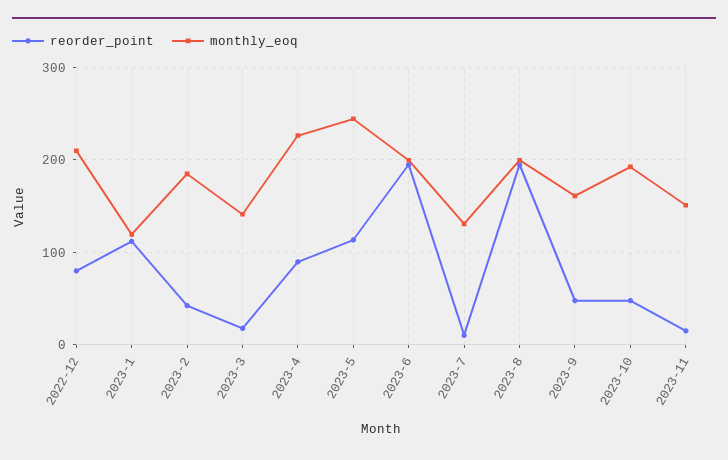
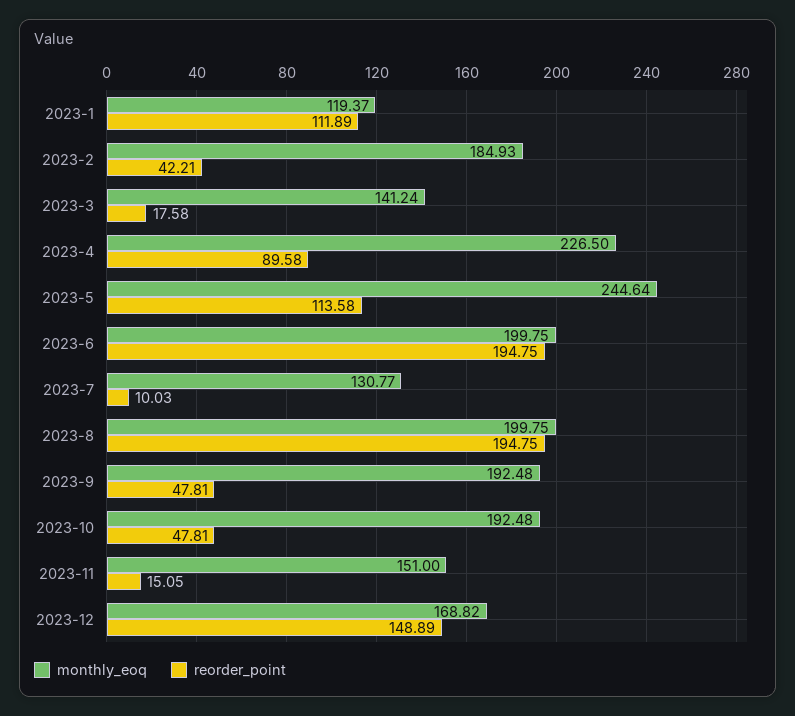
reorder_point, 2022-12: 80 -> none
monthly_eoq, 2022-12: 210 -> none
monthly_eoq, 2023-9: 160 -> 192.48
monthly_eoq, 2023-12: none -> 168.82
reorder_point, 2023-12: none -> 148.89

